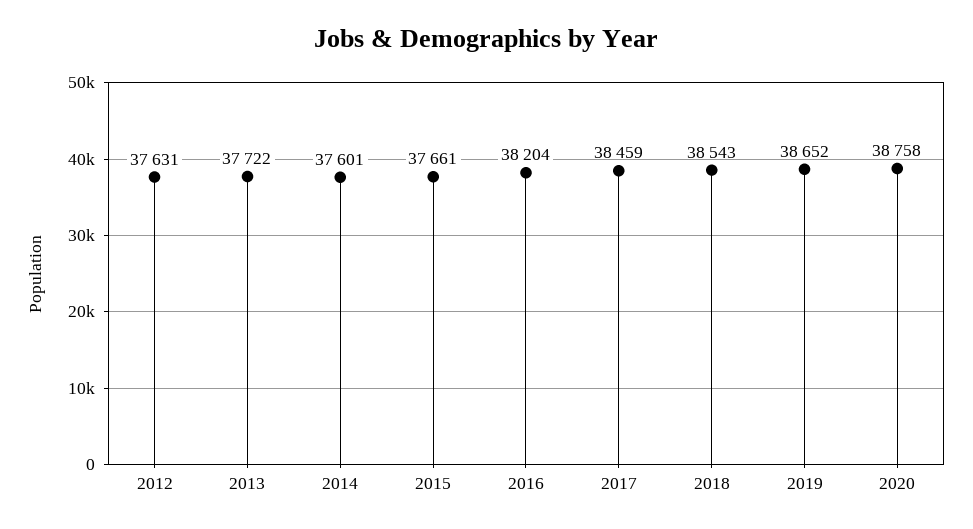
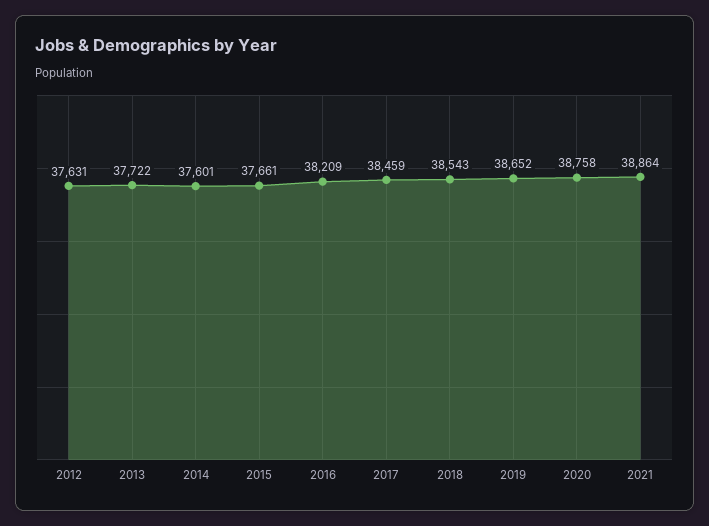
2016: 38204 -> 38209
2021: none -> 38864

